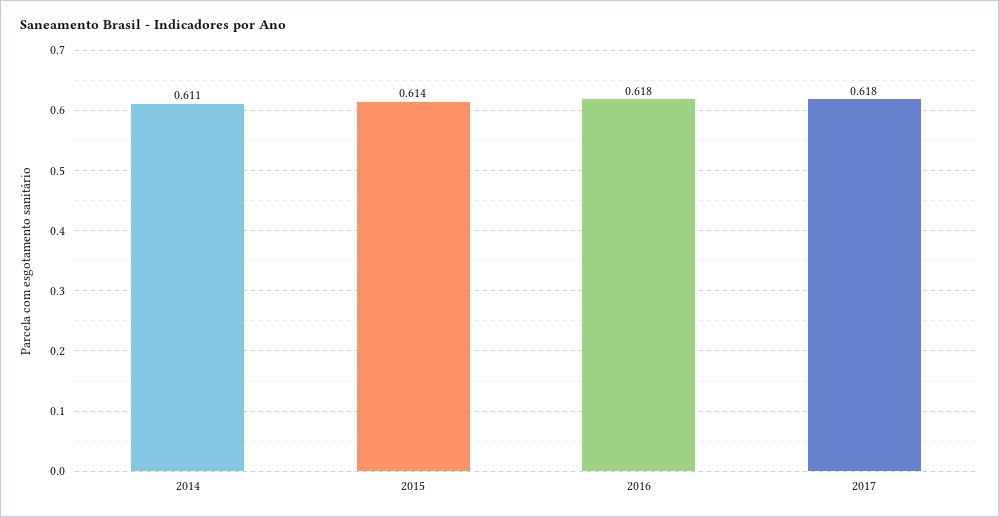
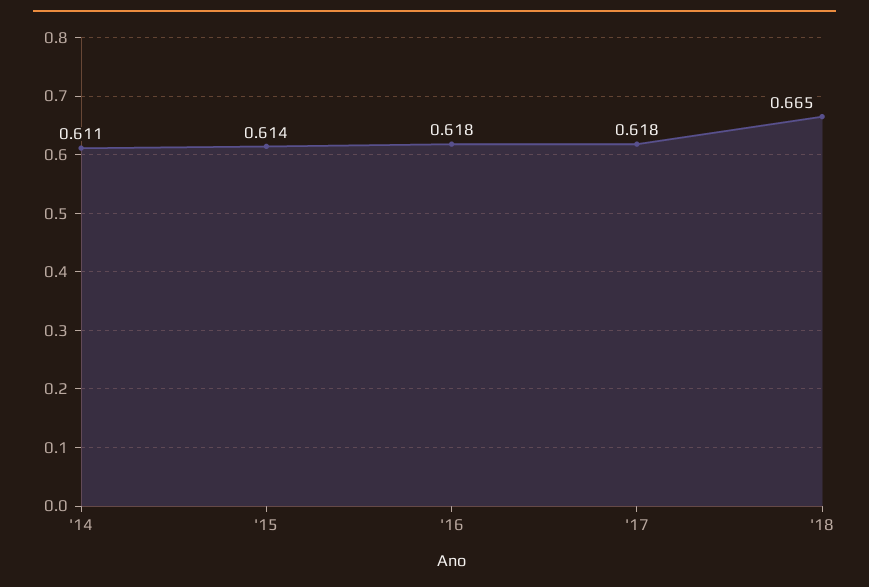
'18: none -> 0.665

